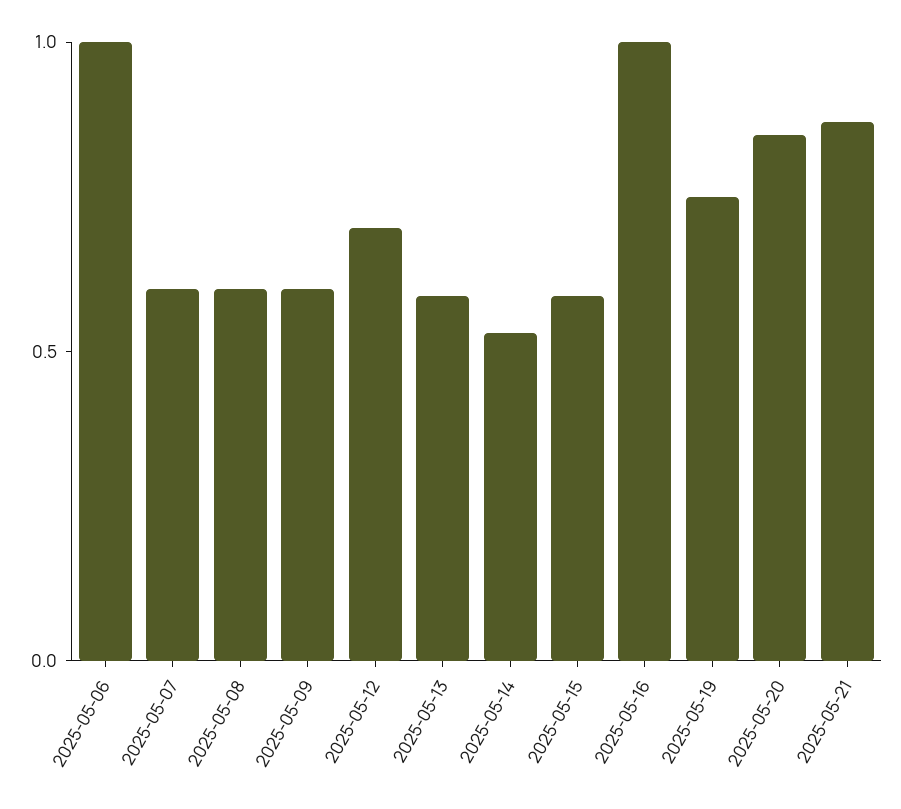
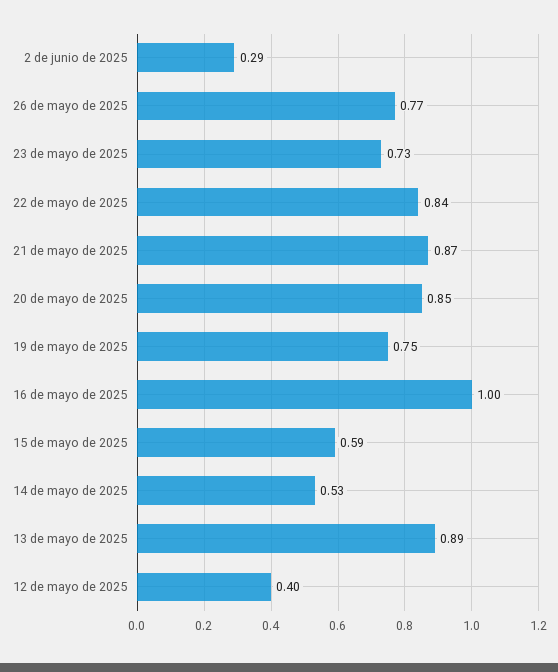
2025-05-06: 1 -> none
2025-05-07: 0.6 -> none
2025-05-08: 0.6 -> none
2025-05-09: 0.6 -> none
2025-05-12: 0.7 -> 0.4
2025-05-13: 0.6 -> 0.89
2 de junio de 2025: none -> 0.29
26 de mayo de 2025: none -> 0.77
23 de mayo de 2025: none -> 0.73
22 de mayo de 2025: none -> 0.84

